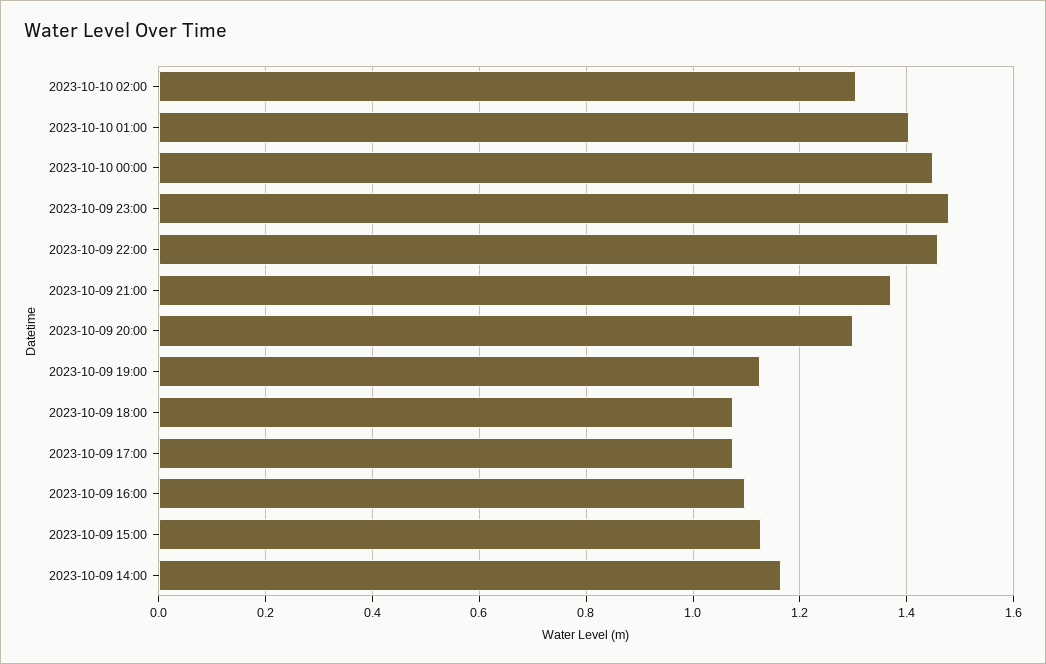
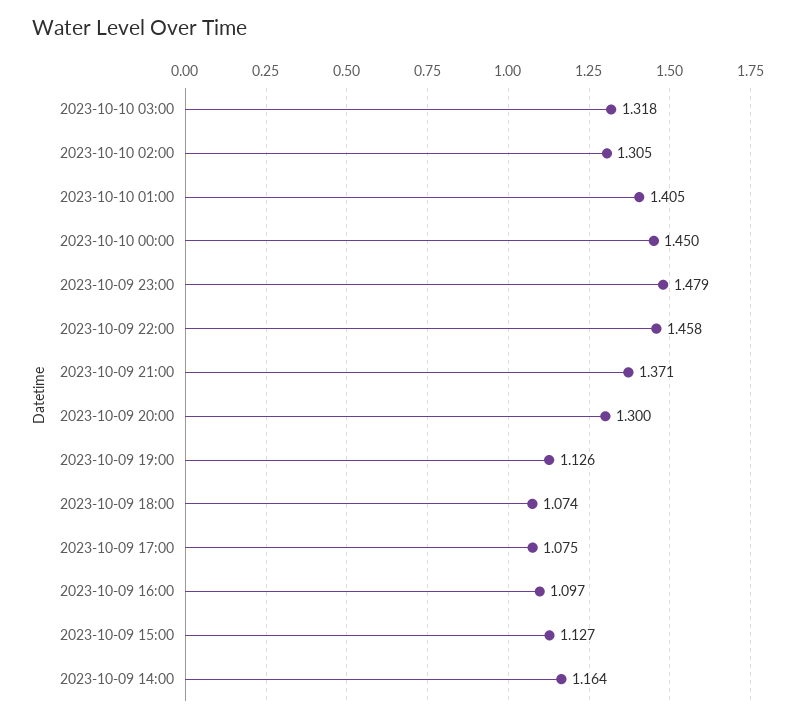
2023-10-10 03:00: none -> 1.318

